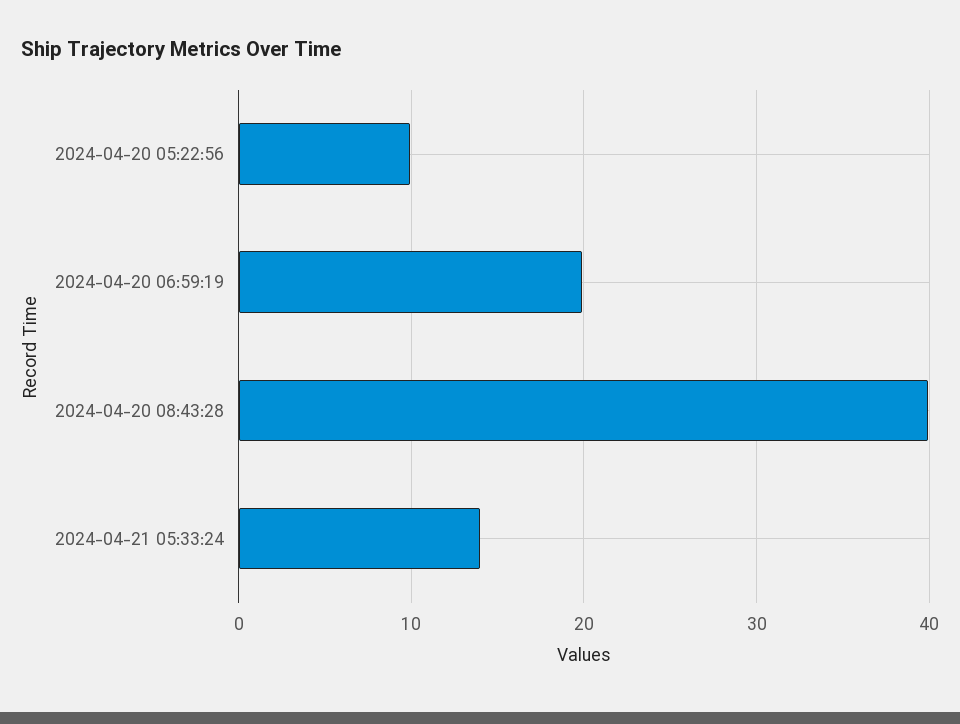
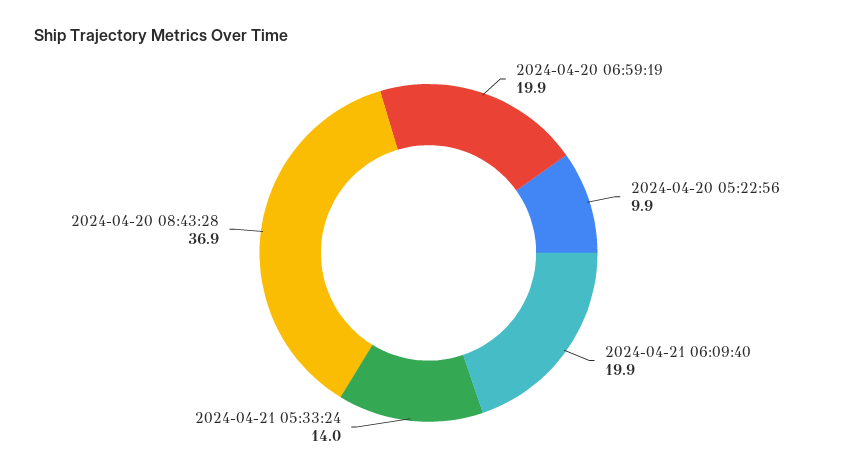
2024-04-20 08:43:28: 40 -> 36.9
2024-04-21 06:09:40: none -> 19.9

